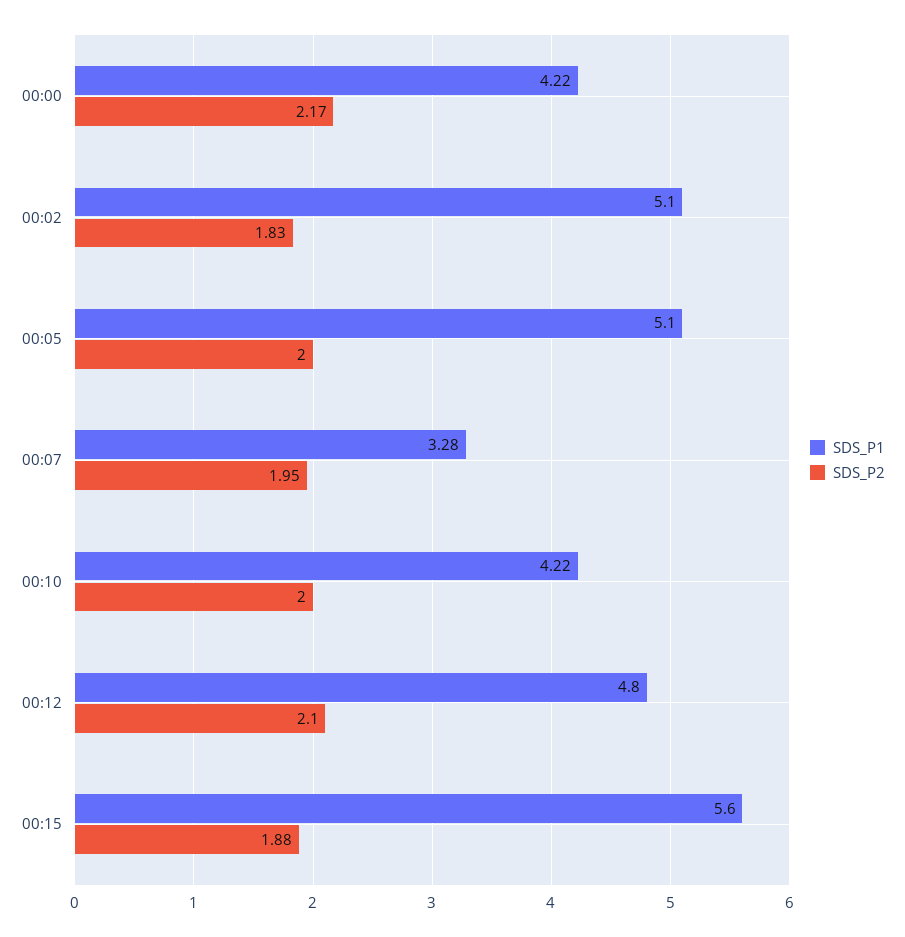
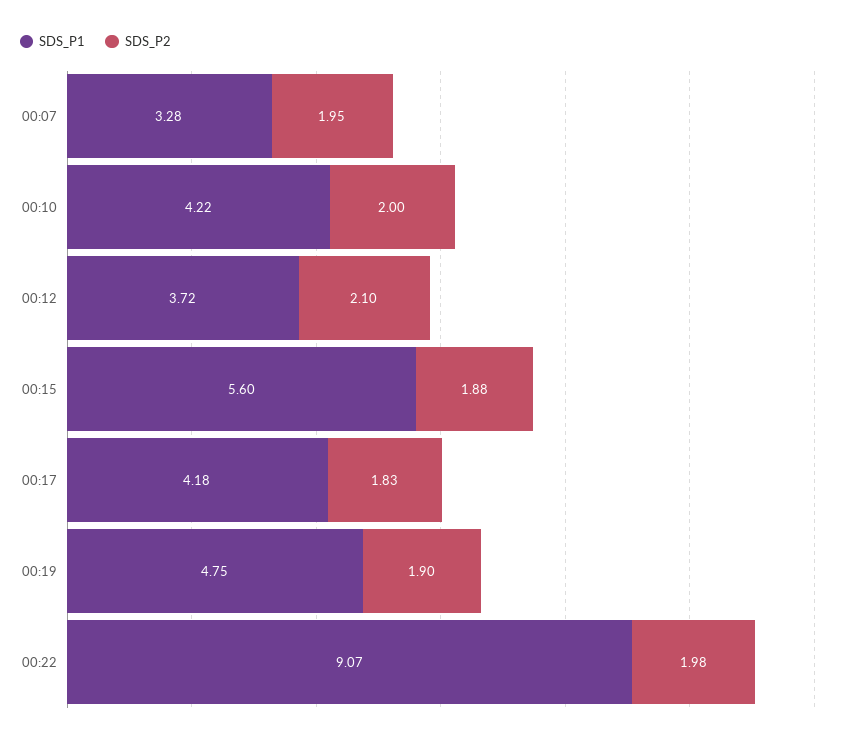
SDS_P1, 00:00: 4.22 -> none
SDS_P2, 00:00: 2.17 -> none
SDS_P1, 00:02: 5.1 -> none
SDS_P2, 00:02: 1.83 -> none
SDS_P1, 00:05: 5.1 -> none
SDS_P2, 00:05: 2 -> none
SDS_P1, 00:12: 4.8 -> 3.72
SDS_P1, 00:17: none -> 4.18
SDS_P2, 00:17: none -> 1.83
SDS_P1, 00:19: none -> 4.75
SDS_P2, 00:19: none -> 1.9
SDS_P1, 00:22: none -> 9.07
SDS_P2, 00:22: none -> 1.98

